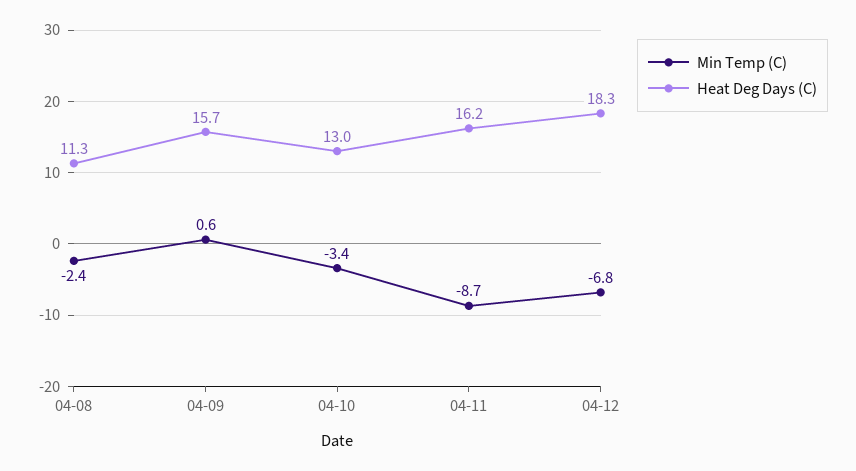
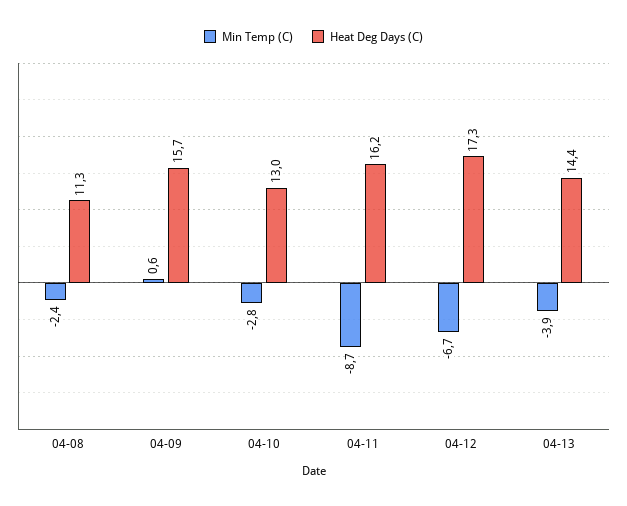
Min Temp (C), 04-10: -3.4 -> -2.8
Min Temp (C), 04-12: -6.8 -> -6.7
Heat Deg Days (C), 04-12: 18.3 -> 17.3
Min Temp (C), 04-13: none -> -3.9
Heat Deg Days (C), 04-13: none -> 14.4

